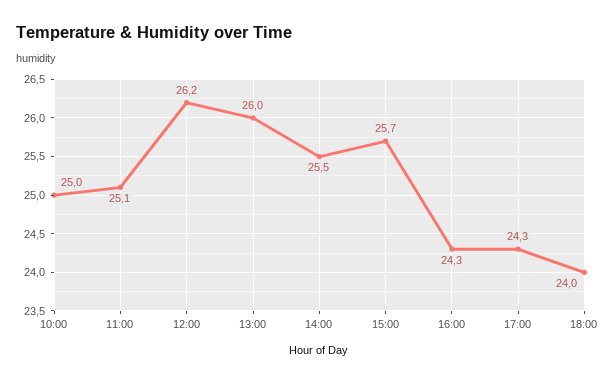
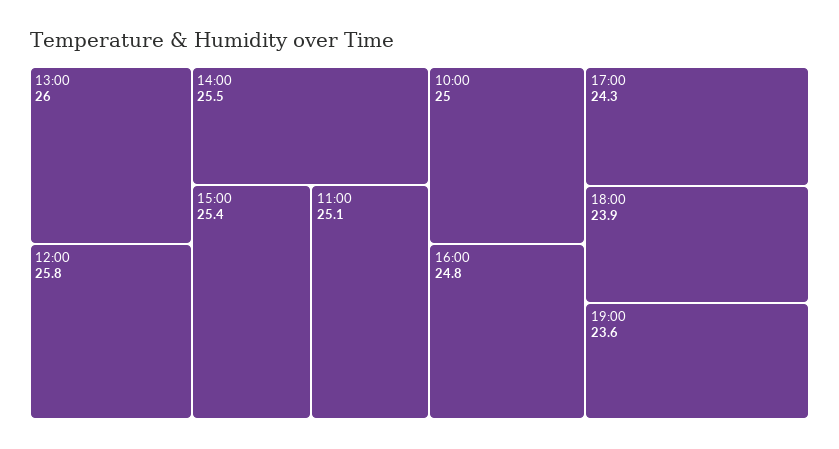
12:00: 26.2 -> 25.8
15:00: 25.7 -> 25.4
16:00: 24.3 -> 24.8
18:00: 24 -> 23.9
19:00: none -> 23.6

